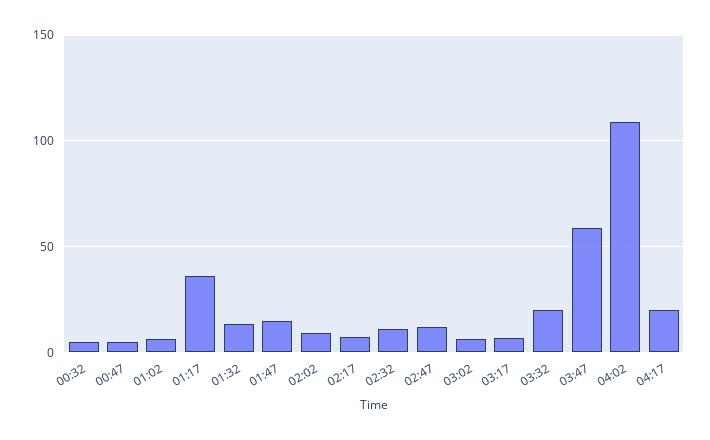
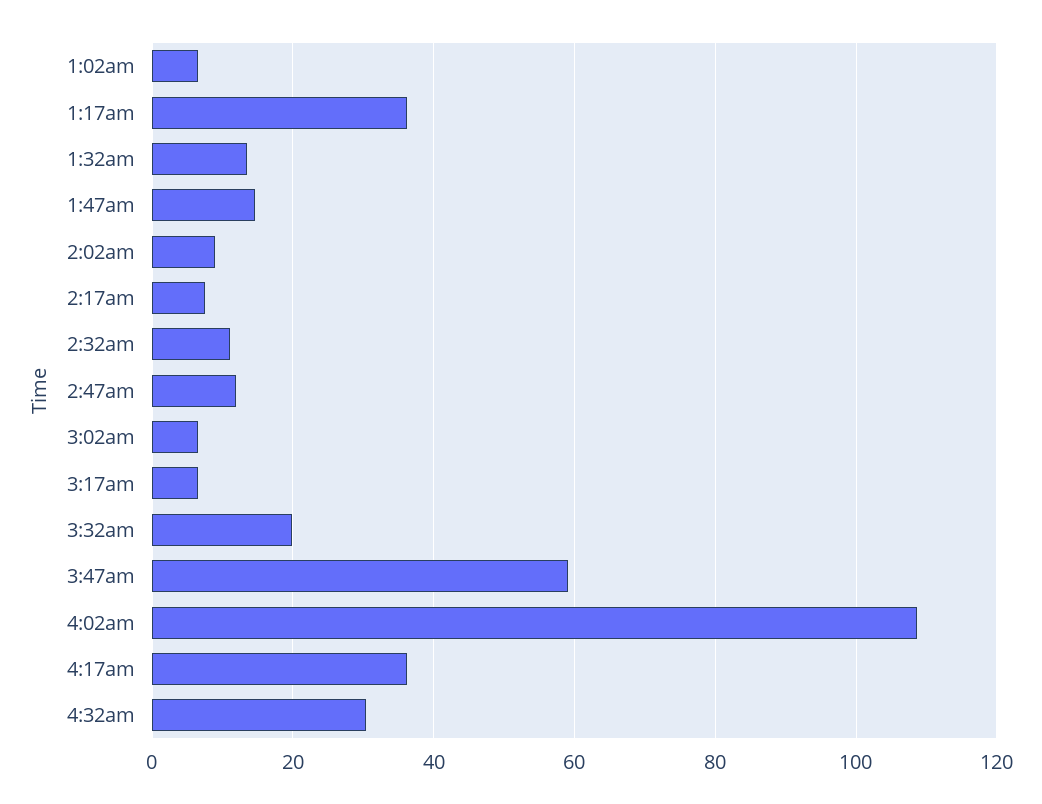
00:32: 5 -> none
00:47: 5 -> none
04:17: 20 -> 36
4:32am: none -> 30

